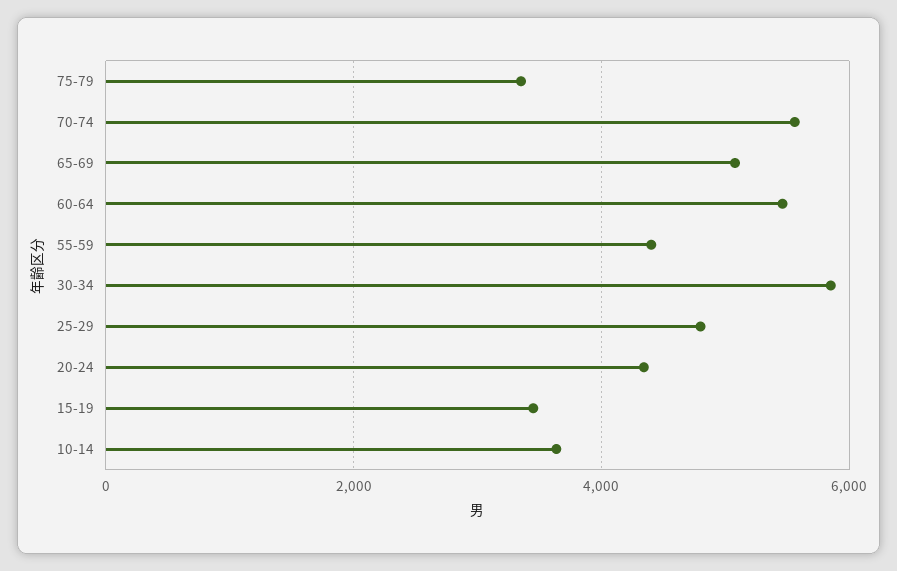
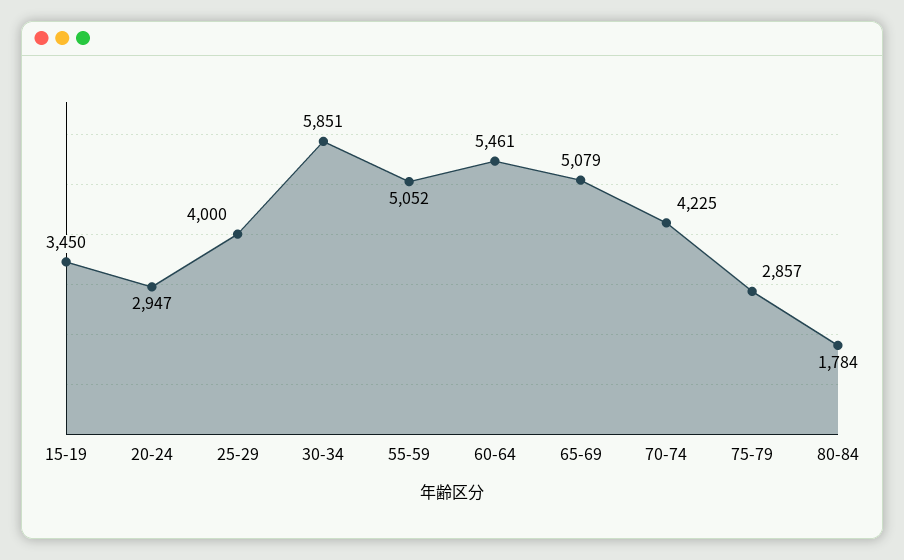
75-79: 3400 -> 2857
70-74: 5600 -> 4225
55-59: 4400 -> 5052
25-29: 4800 -> 4000
20-24: 4400 -> 2947
10-14: 3600 -> none
80-84: none -> 1784

